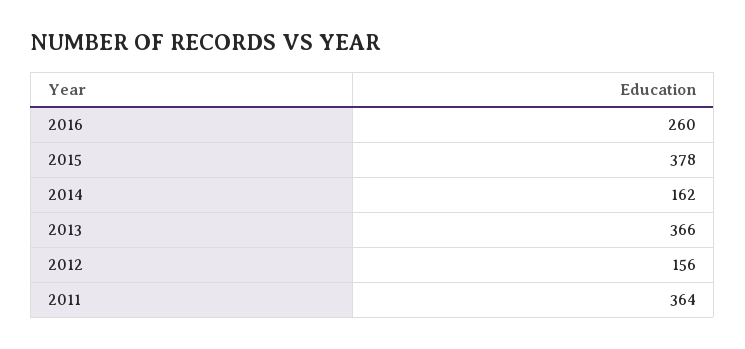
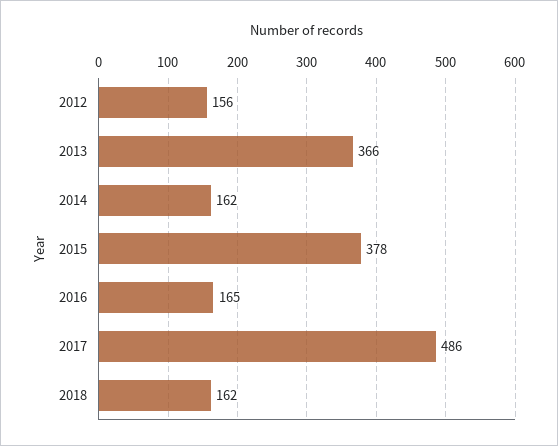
2016: 260 -> 165
2011: 364 -> none
2017: none -> 486
2018: none -> 162

